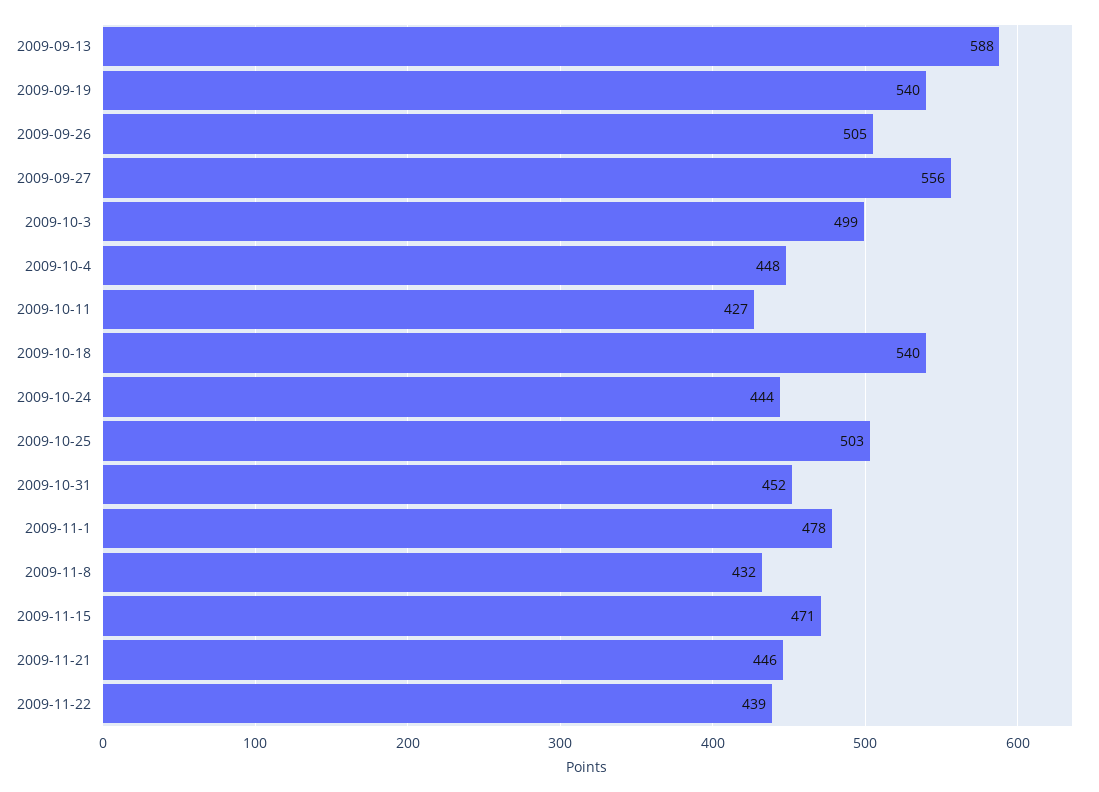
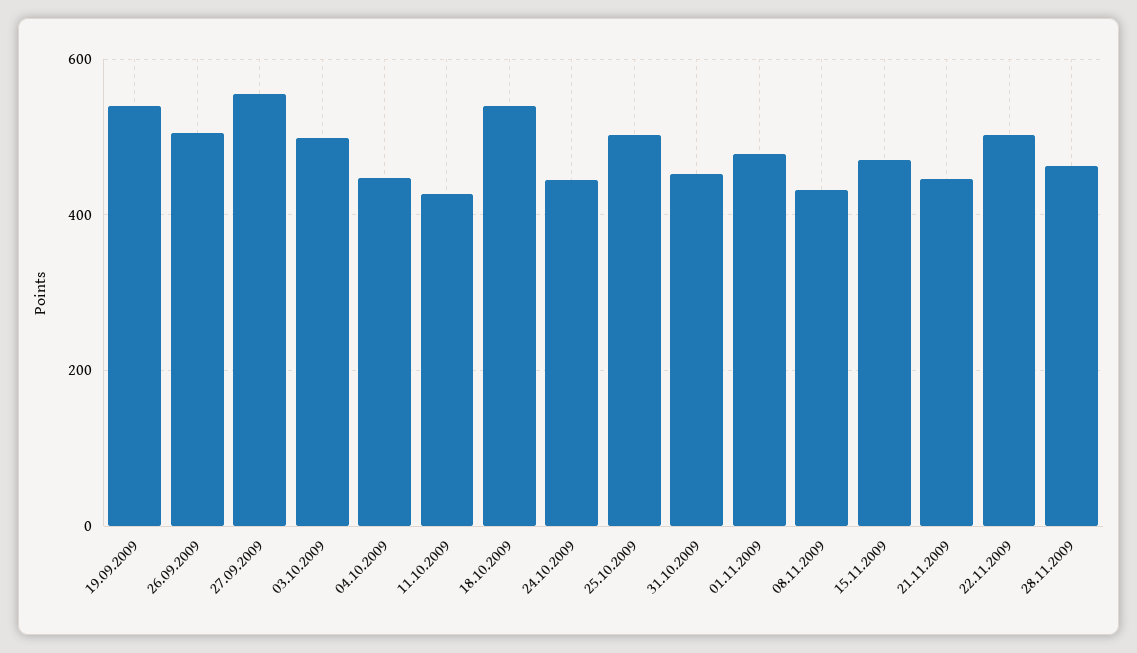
2009-09-13: 588 -> none
2009-11-22: 439 -> 500
28.11.2009: none -> 460

